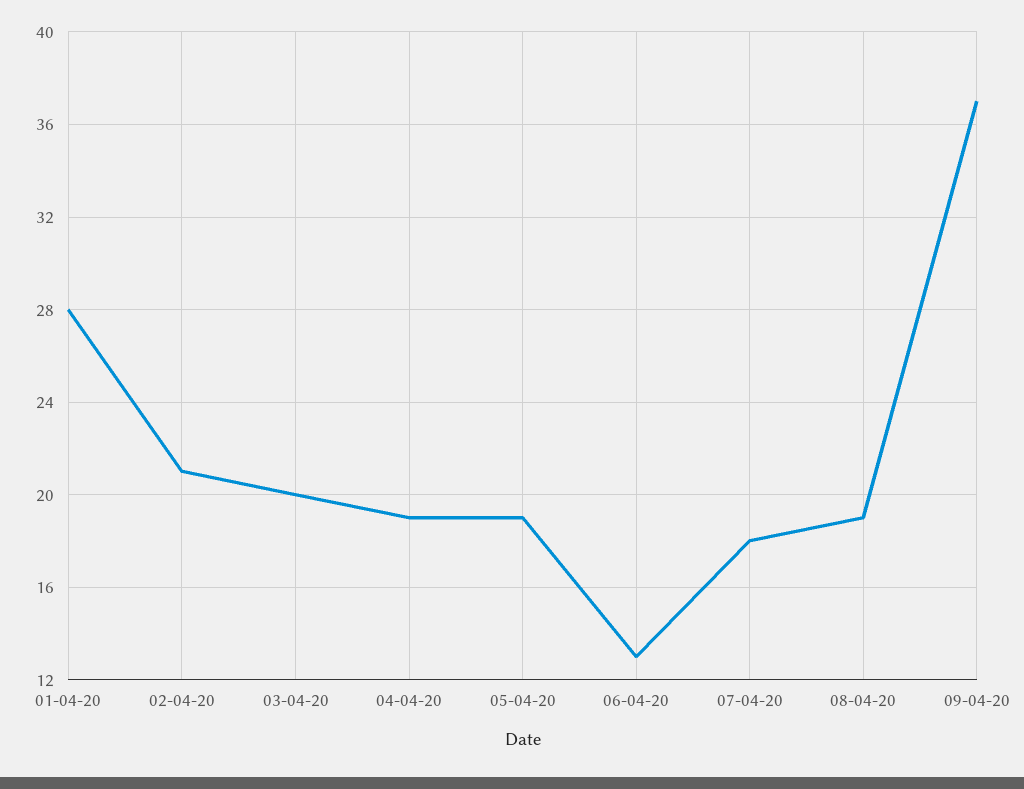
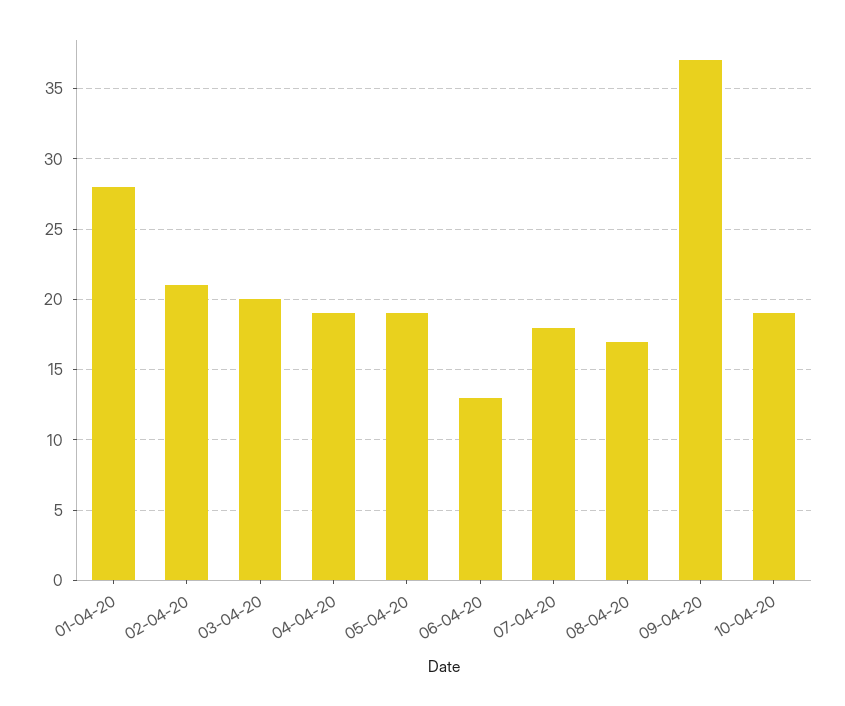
08-04-20: 19 -> 17
10-04-20: none -> 19

